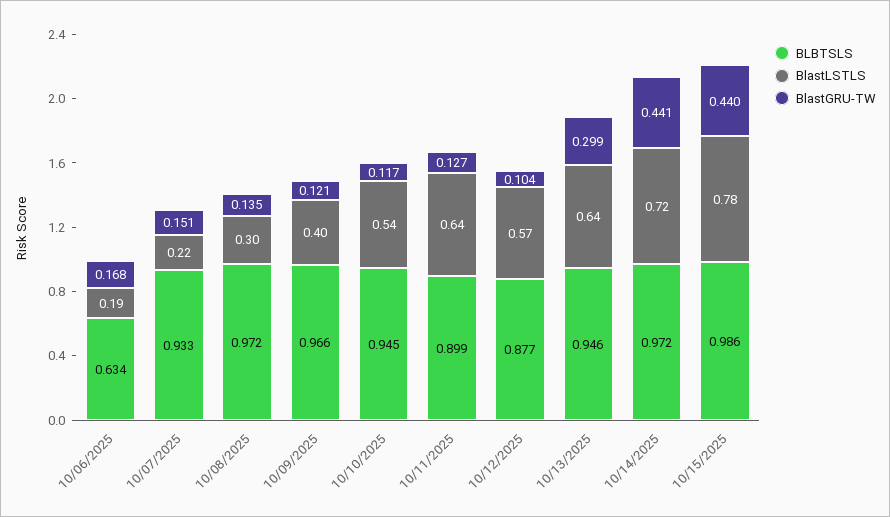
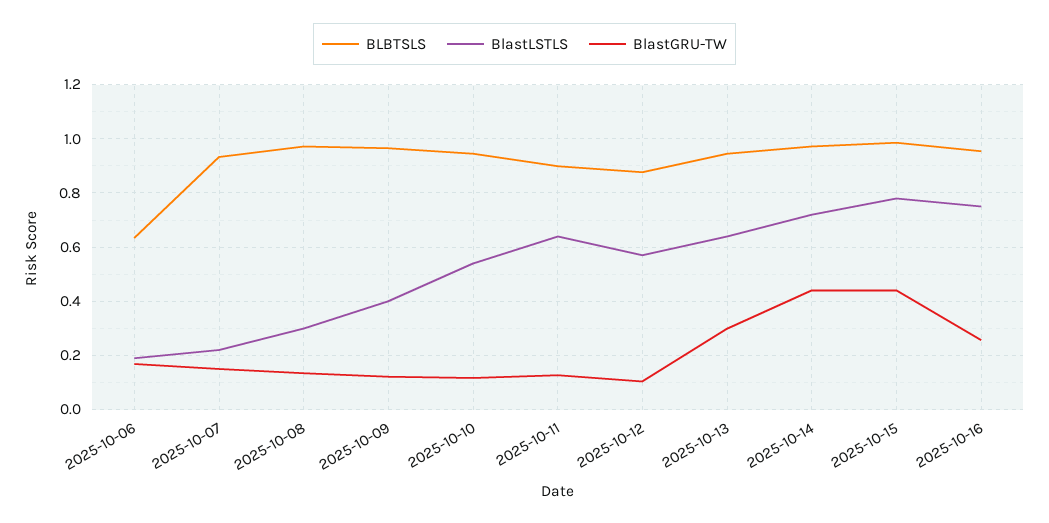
BLBTSLS, 2025-10-16: none -> 0.95
BlastLSTLS, 2025-10-16: none -> 0.75
BlastGRU-TW, 2025-10-16: none -> 0.25

